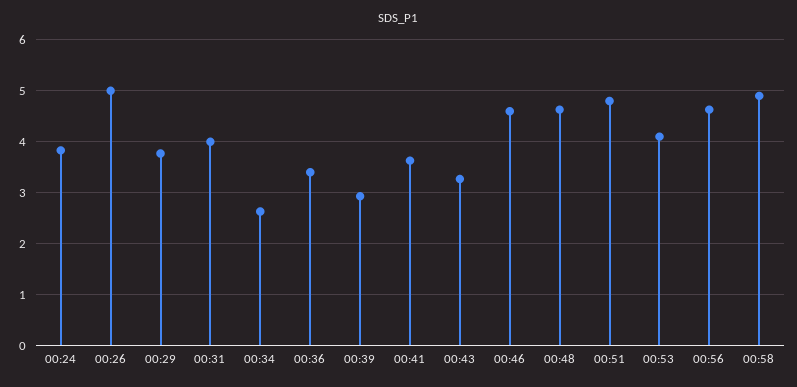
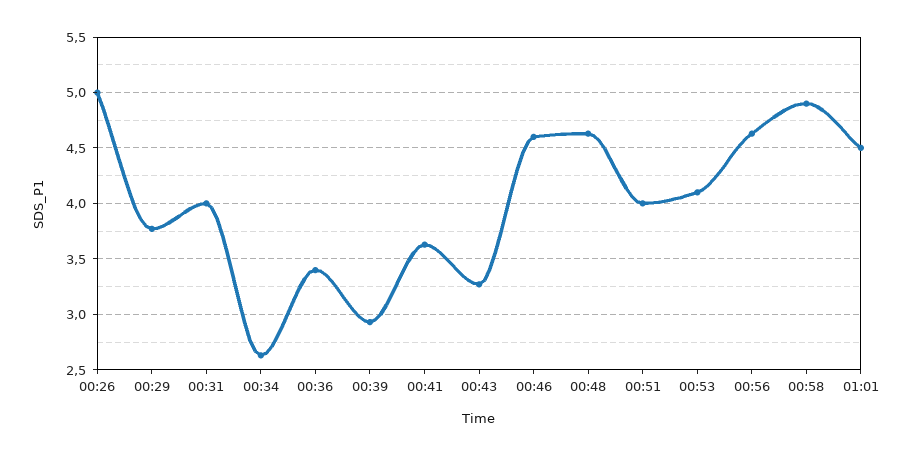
00:24: 3.8 -> none
00:51: 4.8 -> 4
01:01: none -> 4.5

